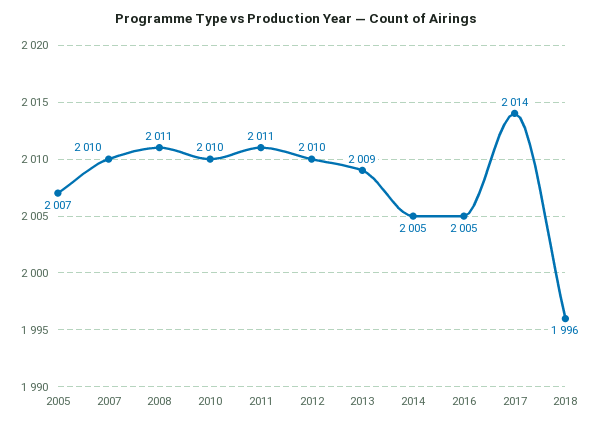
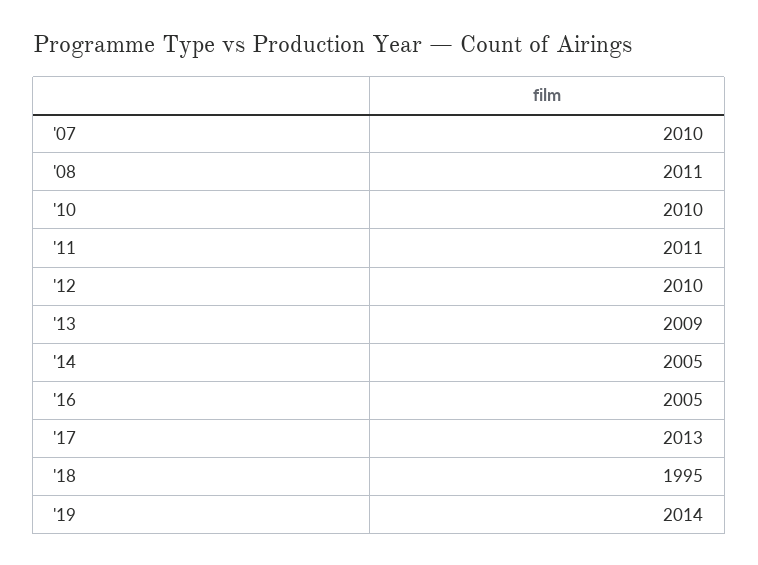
2005: 2007 -> none
2017: 2014 -> 2013
2018: 1996 -> 1995
'19: none -> 2014

